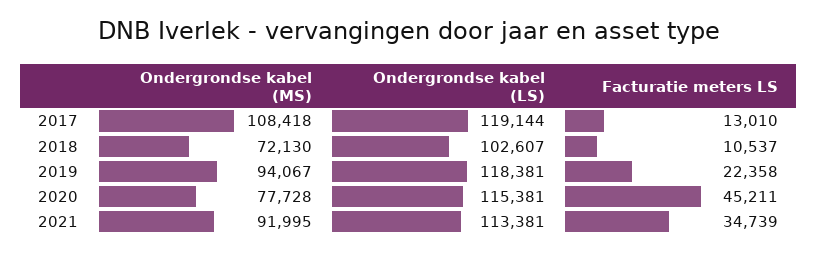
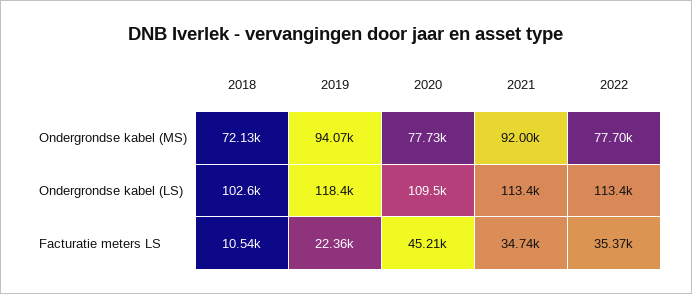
Ondergrondse kabel (MS), 2017: 108418 -> none
Ondergrondse kabel (LS), 2017: 119144 -> none
Facturatie meters LS, 2017: 13010 -> none
Ondergrondse kabel (LS), 2020: 115381 -> 109500
Ondergrondse kabel (MS), 2022: none -> 77700
Ondergrondse kabel (LS), 2022: none -> 113400
Facturatie meters LS, 2022: none -> 35370

